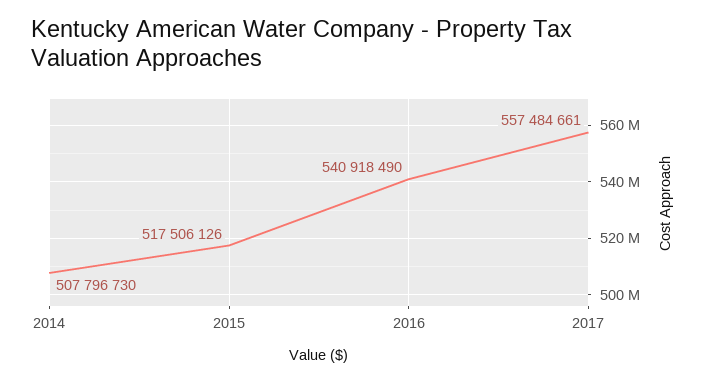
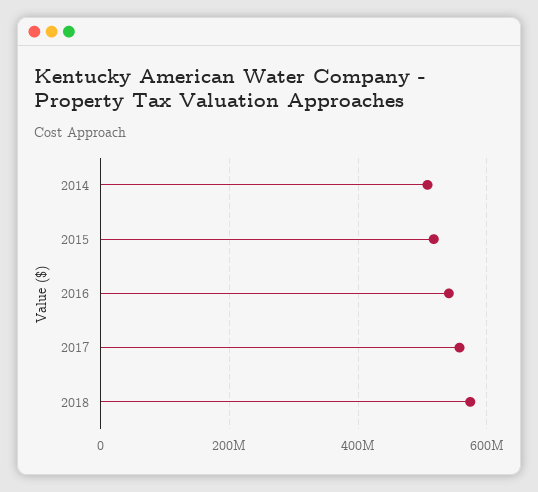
2018: none -> 580000000

